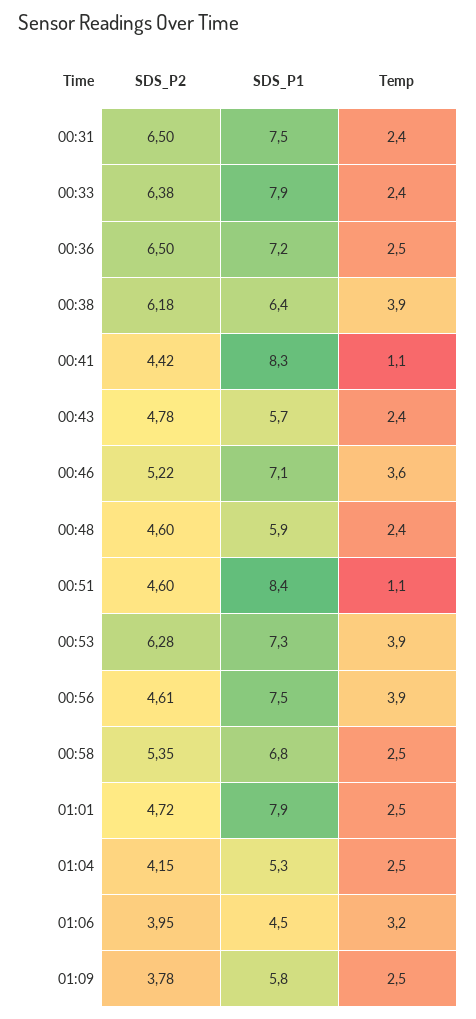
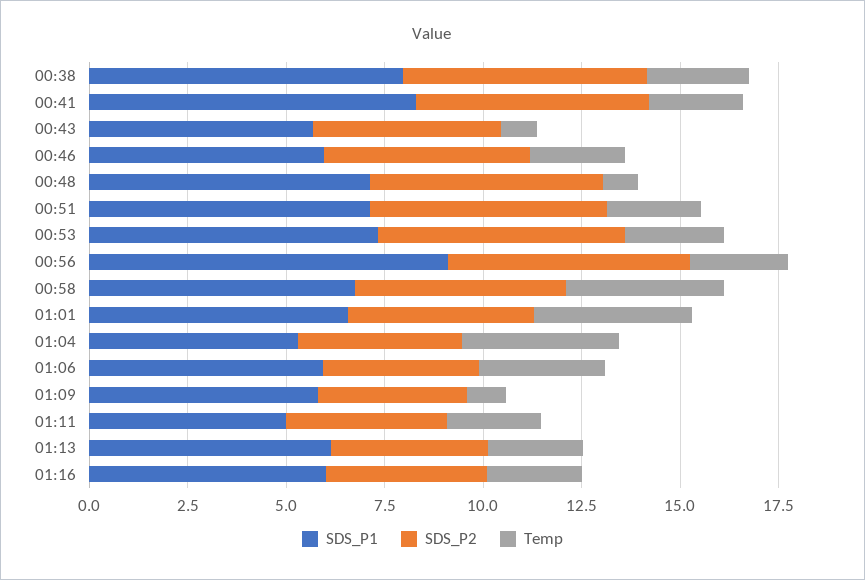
SDS_P2, 00:31: 6.5 -> none
SDS_P1, 00:31: 7.5 -> none
Temp, 00:31: 2.4 -> none
SDS_P2, 00:33: 6.38 -> none
SDS_P1, 00:33: 7.9 -> none
Temp, 00:33: 2.4 -> none
SDS_P2, 00:36: 6.5 -> none
SDS_P1, 00:36: 7.2 -> none
Temp, 00:36: 2.5 -> none
SDS_P1, 00:38: 6.4 -> 8
Temp, 00:38: 3.9 -> 2.5
SDS_P2, 00:41: 4.42 -> 6
Temp, 00:41: 1.1 -> 2.5
Temp, 00:43: 2.4 -> 1
SDS_P1, 00:46: 7.1 -> 6
Temp, 00:46: 3.6 -> 2.5
SDS_P2, 00:48: 4.6 -> 6
SDS_P1, 00:48: 5.9 -> 7
Temp, 00:48: 2.4 -> 1
SDS_P2, 00:51: 4.6 -> 6
SDS_P1, 00:51: 8.4 -> 7
Temp, 00:51: 1.1 -> 2.5
Temp, 00:53: 3.9 -> 2.5
SDS_P2, 00:56: 4.61 -> 6
SDS_P1, 00:56: 7.5 -> 9
Temp, 00:56: 3.9 -> 2.5
Temp, 00:58: 2.5 -> 4
SDS_P1, 01:01: 7.9 -> 6.5
Temp, 01:01: 2.5 -> 4
Temp, 01:04: 2.5 -> 4
SDS_P1, 01:06: 4.5 -> 6
Temp, 01:09: 2.5 -> 1
SDS_P1, 01:11: none -> 5
SDS_P2, 01:11: none -> 4
Temp, 01:11: none -> 2.5
SDS_P1, 01:13: none -> 6
SDS_P2, 01:13: none -> 4
Temp, 01:13: none -> 2.5
SDS_P1, 01:16: none -> 6
SDS_P2, 01:16: none -> 4
Temp, 01:16: none -> 2.5

